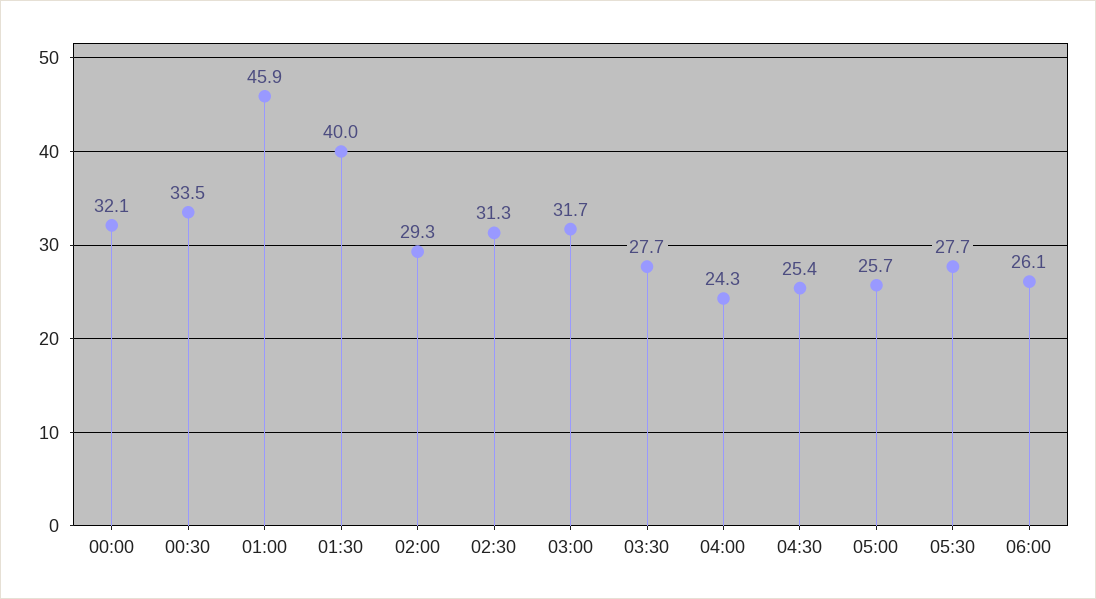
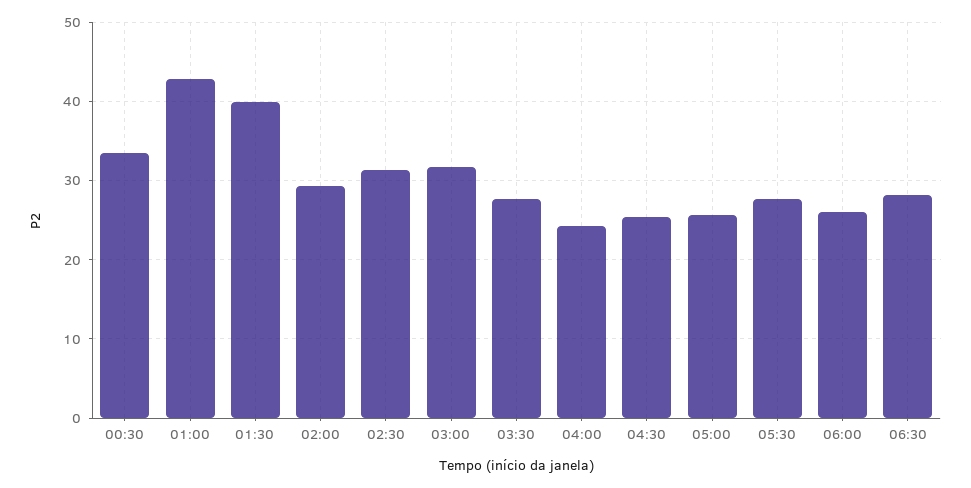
00:00: 32.1 -> none
01:00: 45.9 -> 43
06:30: none -> 28

